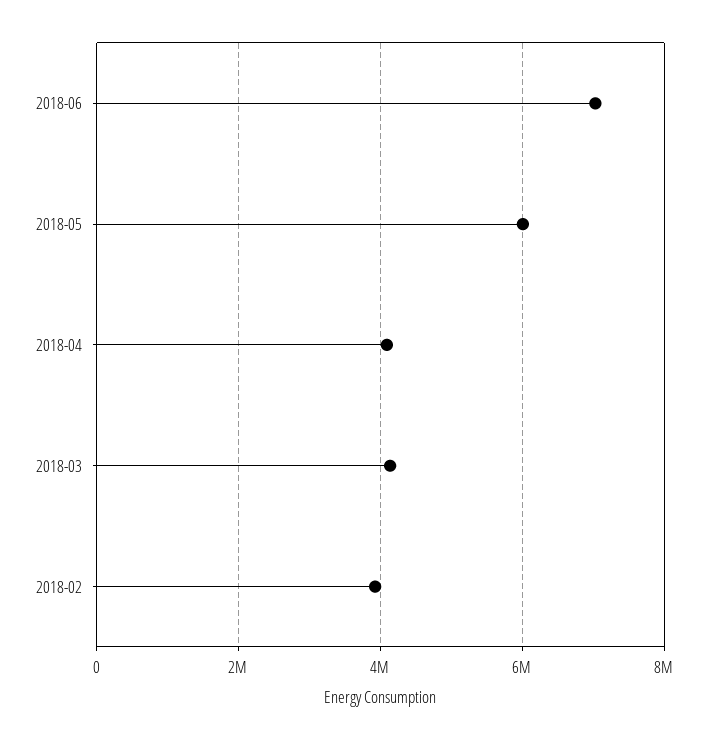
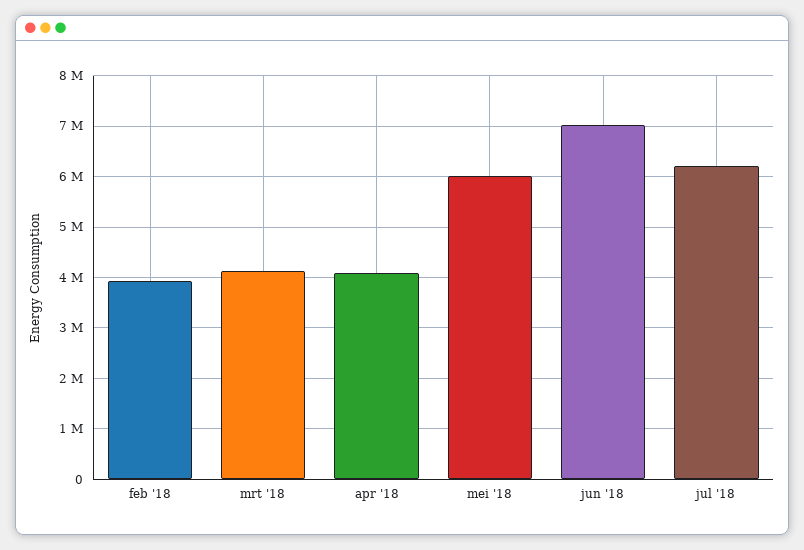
jul '18: none -> 6200000

